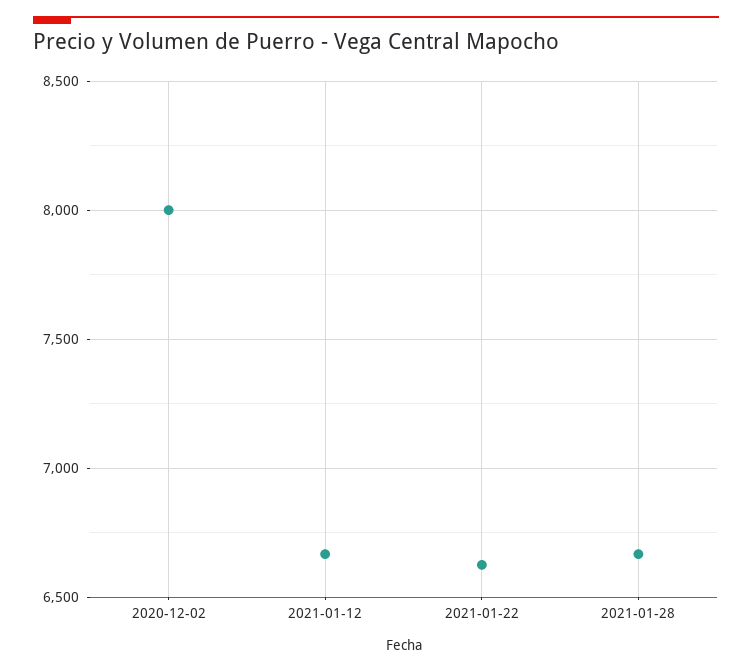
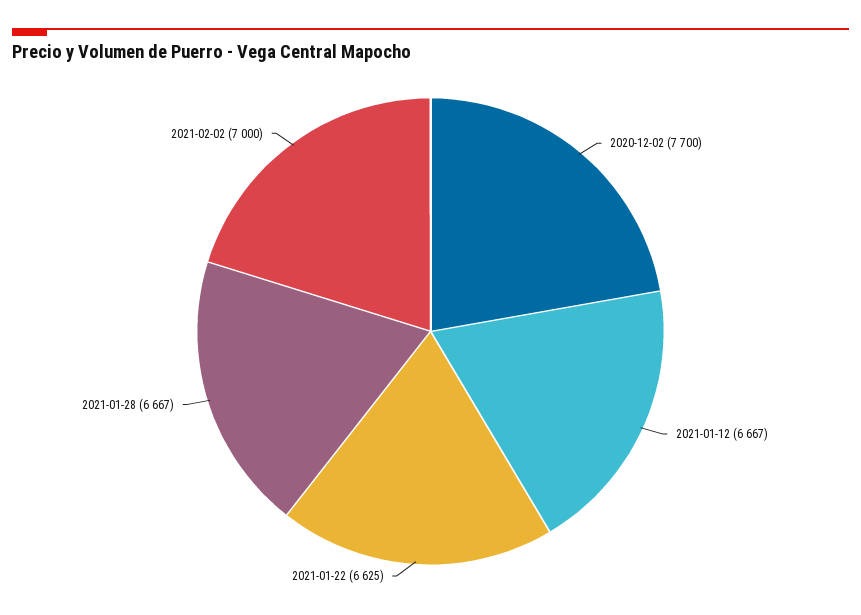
2020-12-02: 8000 -> 7700
2021-02-02: none -> 7000

